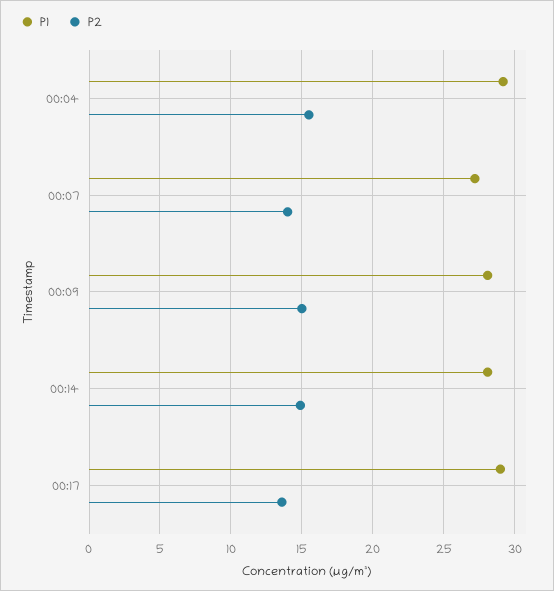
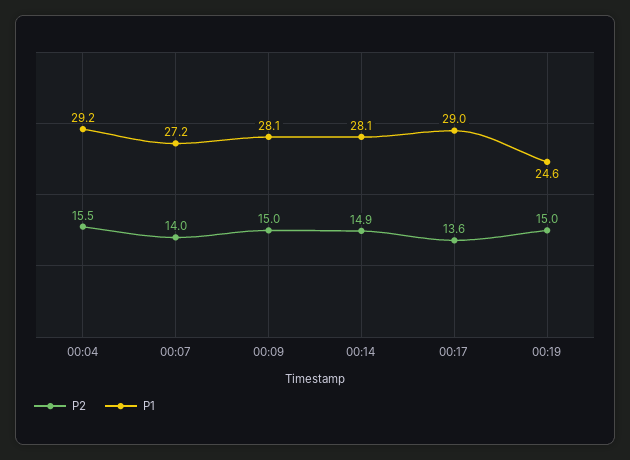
P2, 00:19: none -> 15
P1, 00:19: none -> 24.6

